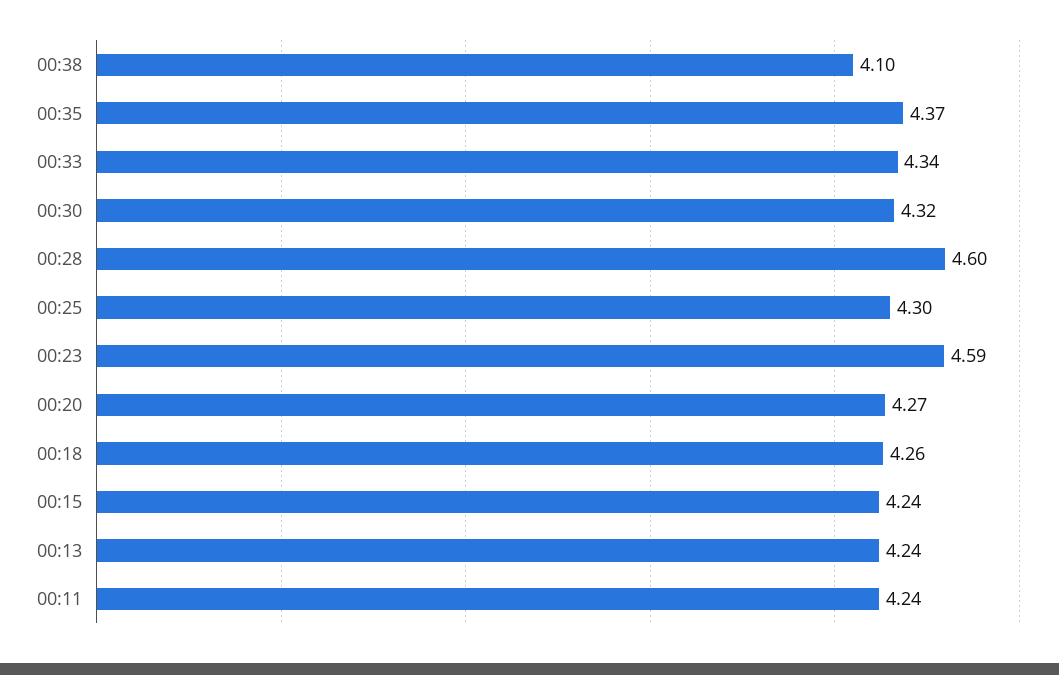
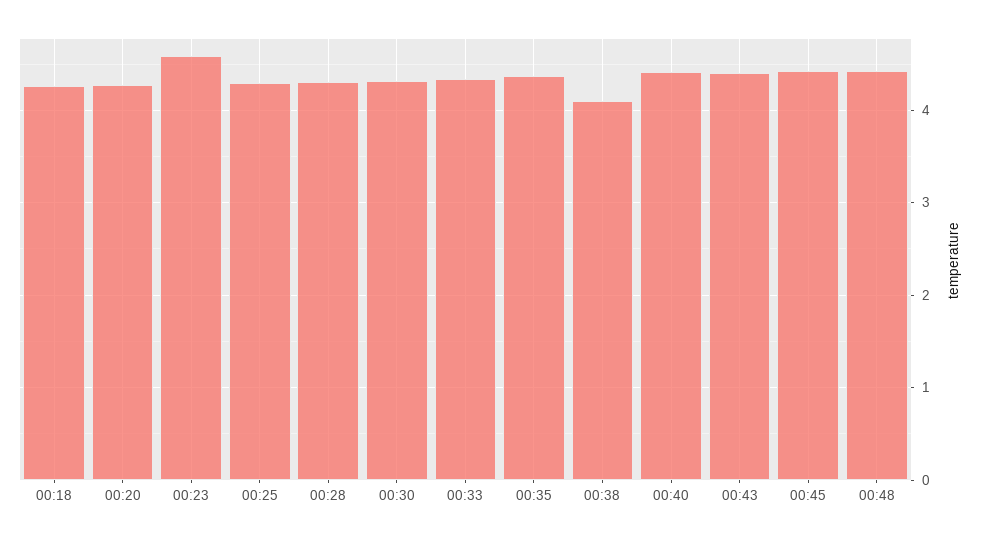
00:28: 4.6 -> 4.3
00:15: 4.24 -> none
00:13: 4.24 -> none
00:11: 4.24 -> none
00:40: none -> 4.4
00:43: none -> 4.4
00:45: none -> 4.4
00:48: none -> 4.4

